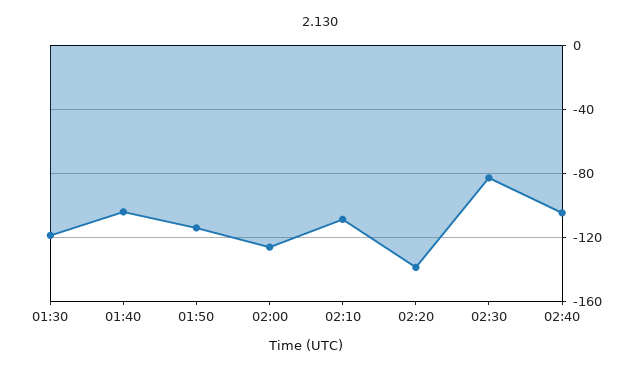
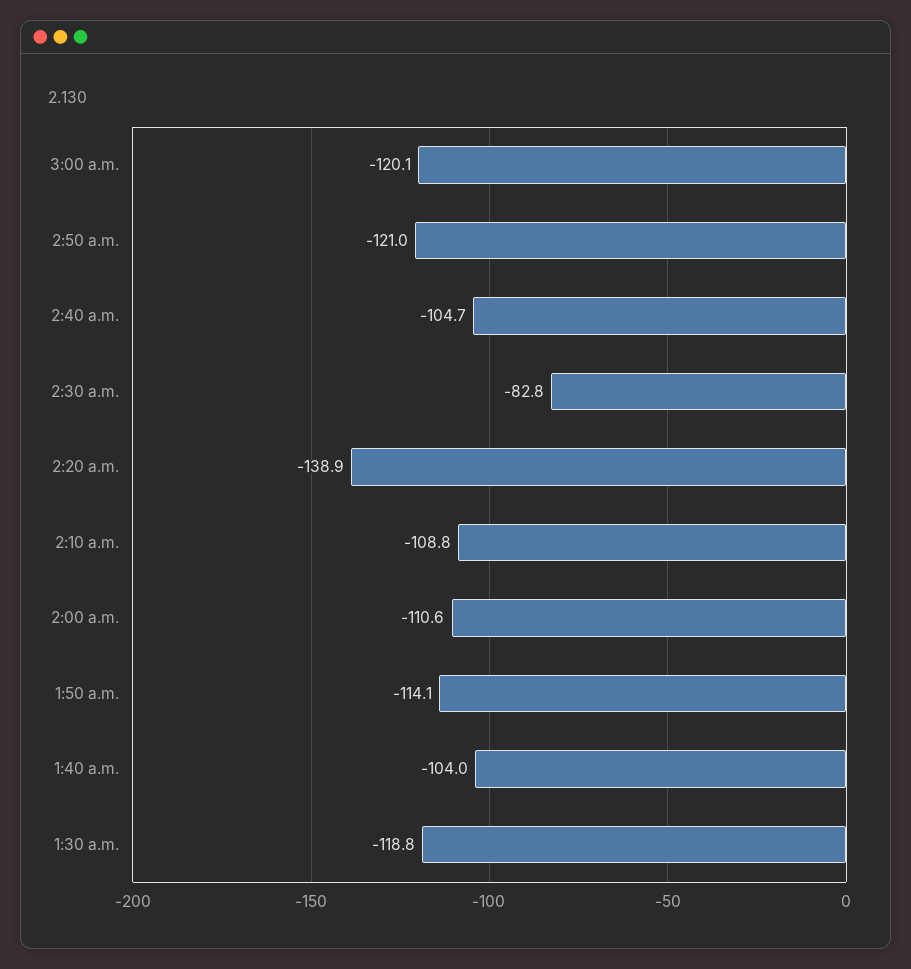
02:00: -125 -> -110.6
3:00 a.m.: none -> -120.1
2:50 a.m.: none -> -121

